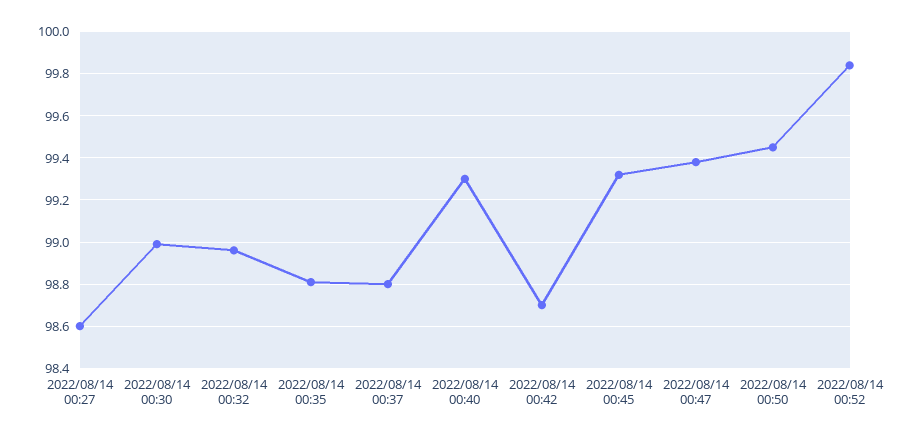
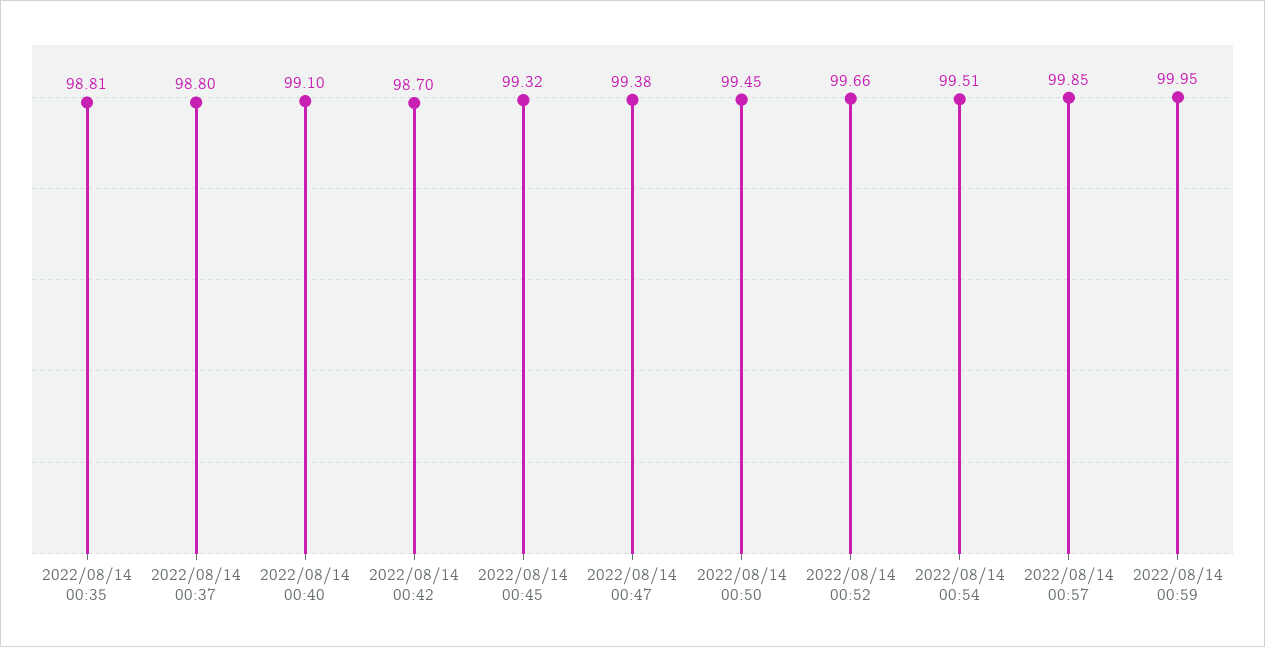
2022/08/14 00:27: 98.6 -> none
2022/08/14 00:30: 99 -> none
2022/08/14 00:32: 98.95 -> none
2022/08/14 00:40: 99.3 -> 99.1
2022/08/14 00:52: 99.85 -> 99.66
2022/08/14 00:54: none -> 99.51
2022/08/14 00:57: none -> 99.85
2022/08/14 00:59: none -> 99.95

